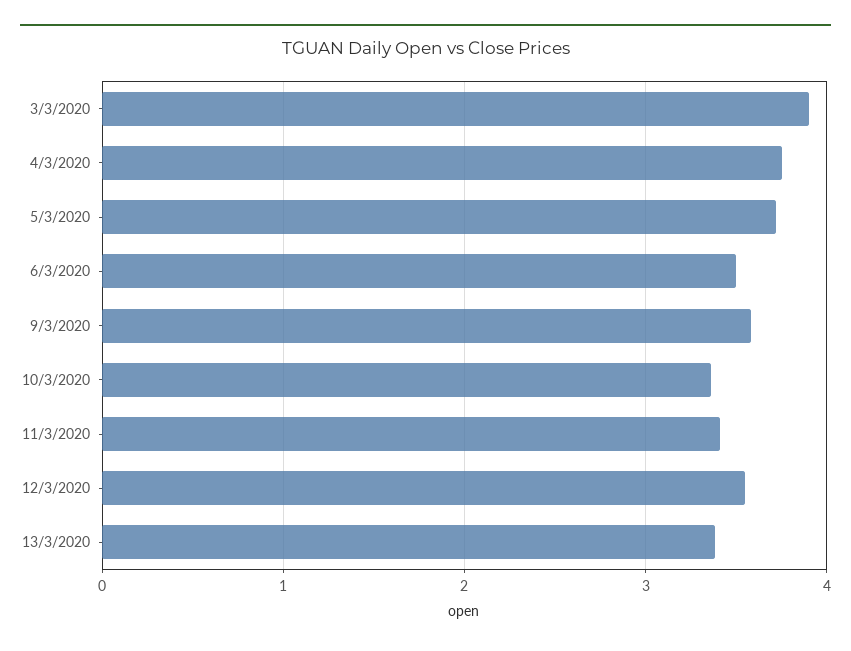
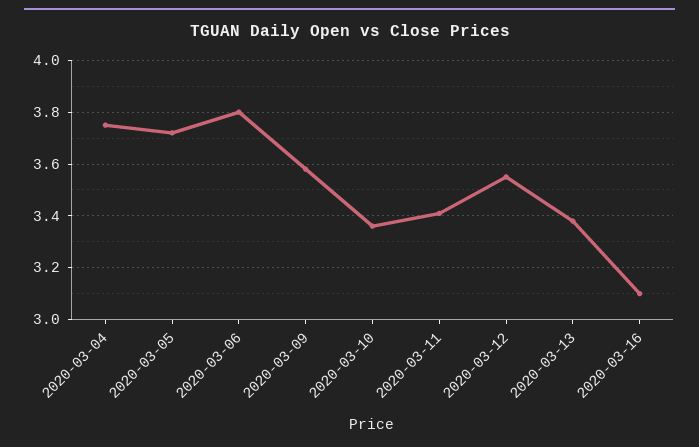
3/3/2020: 3.9 -> none
6/3/2020: 3.5 -> 3.8
2020-03-16: none -> 3.1

